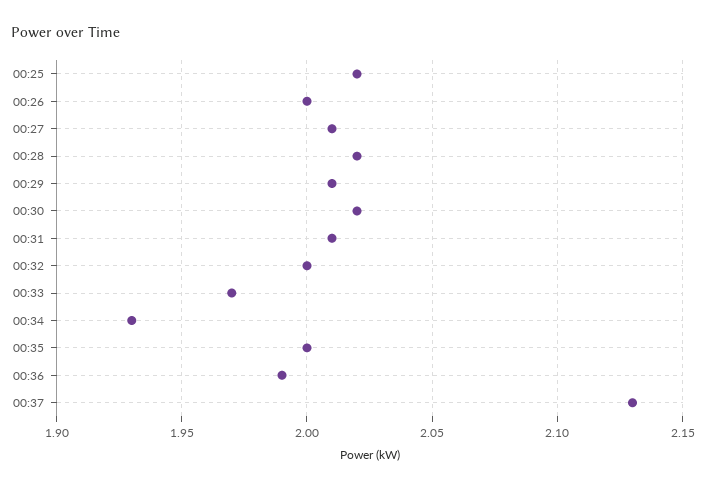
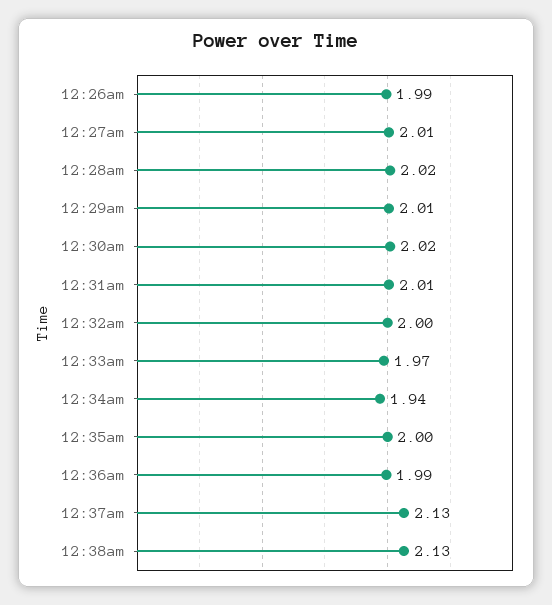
00:25: 2.02 -> none
00:26: 2 -> 1.99
00:34: 1.93 -> 1.94
12:38am: none -> 2.13

